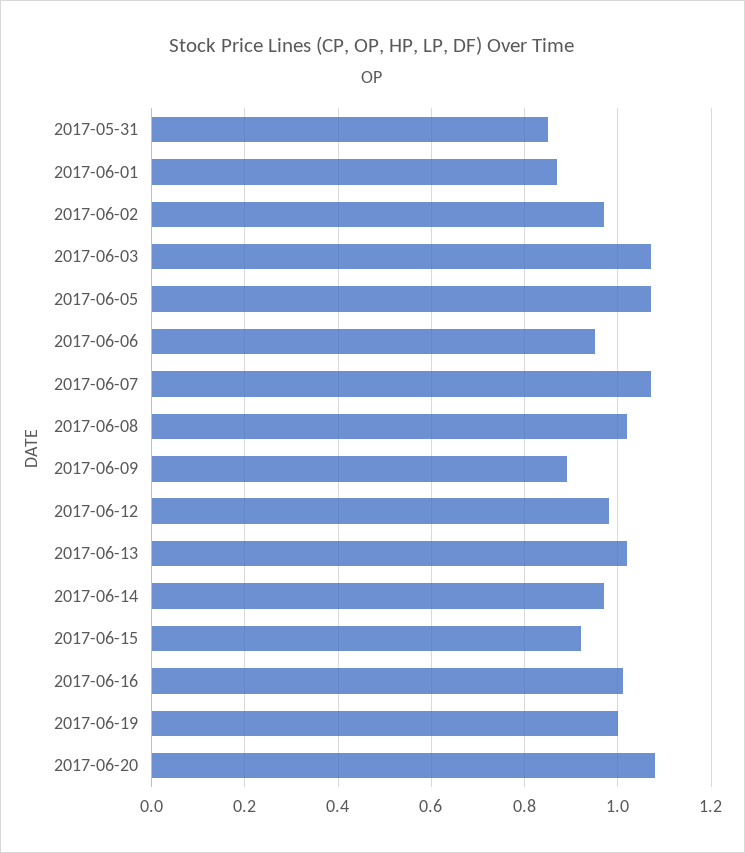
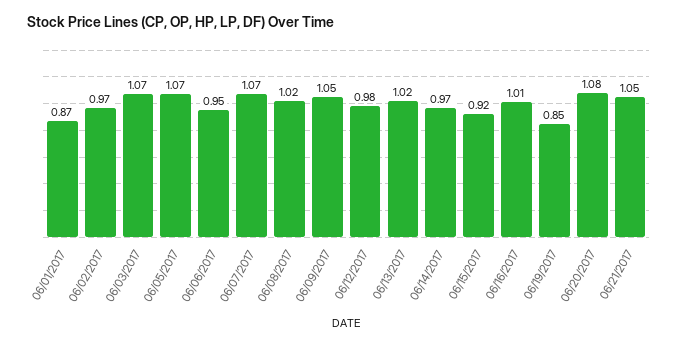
2017-05-31: 0.85 -> none
2017-06-09: 0.9 -> 1.05
2017-06-19: 1 -> 0.85
06/21/2017: none -> 1.05

